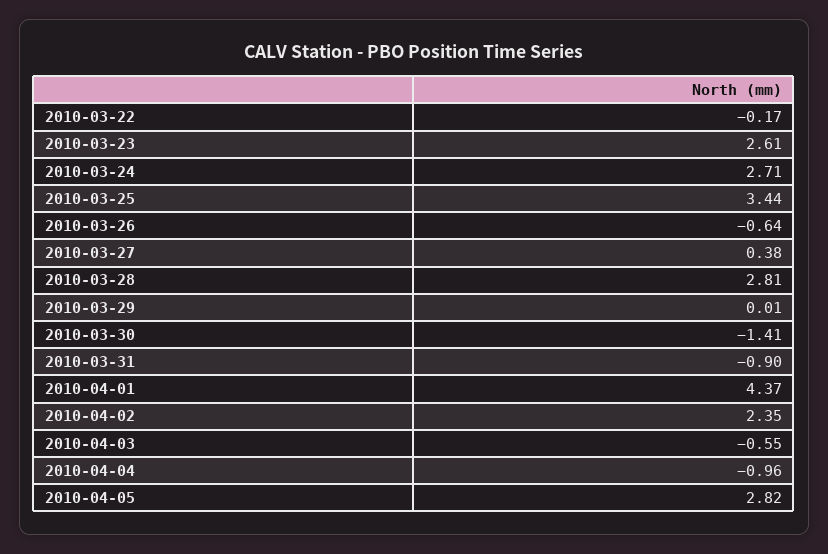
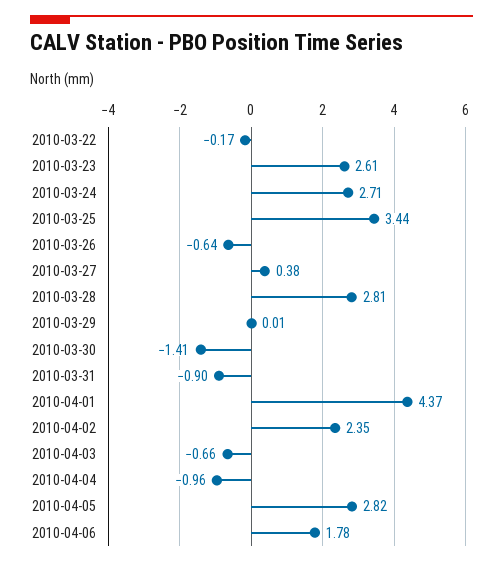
2010-04-03: -0.55 -> -0.66
2010-04-06: none -> 1.78

